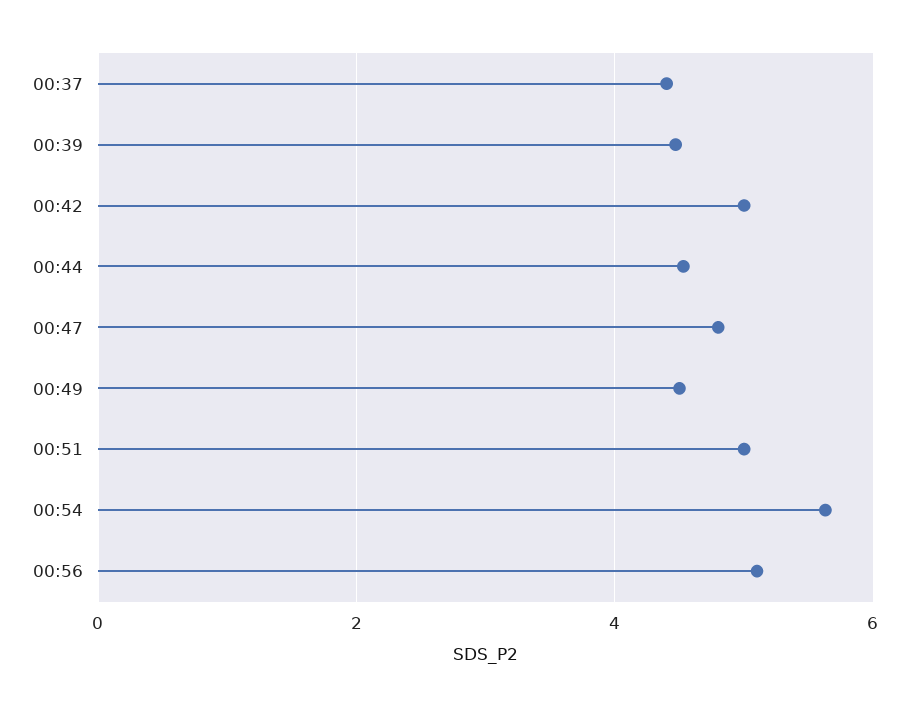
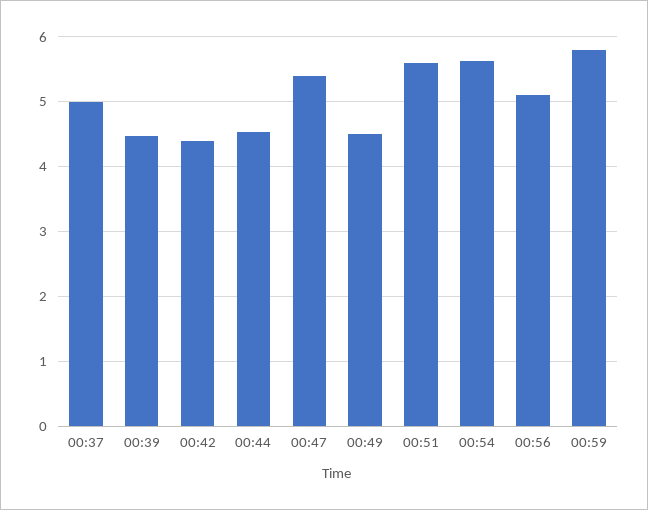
00:37: 4.4 -> 5
00:42: 5 -> 4.4
00:47: 4.8 -> 5.4
00:51: 5 -> 5.6
00:59: none -> 5.8

